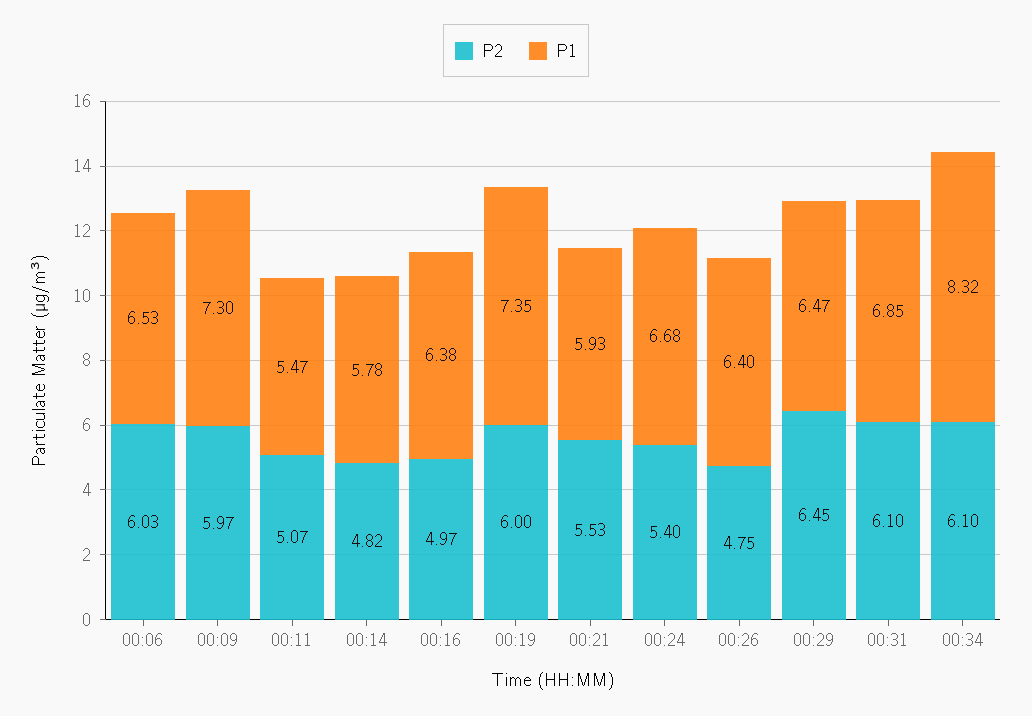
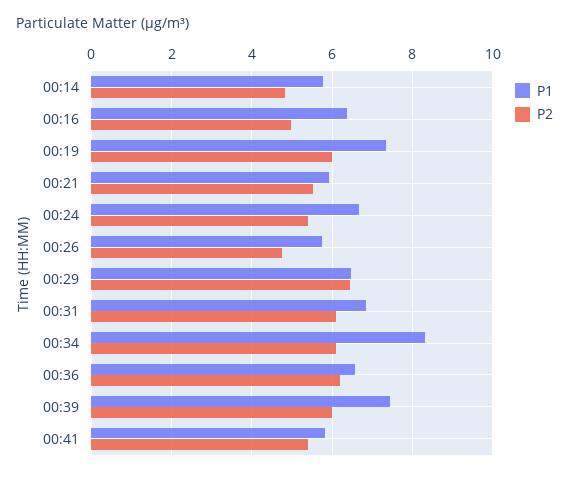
P2, 00:06: 6.03 -> none
P1, 00:06: 6.53 -> none
P2, 00:09: 5.97 -> none
P1, 00:09: 7.3 -> none
P2, 00:11: 5.07 -> none
P1, 00:11: 5.47 -> none
P1, 00:26: 6.4 -> 5.8
P1, 00:36: none -> 6.6
P2, 00:36: none -> 6.2
P1, 00:39: none -> 7.4
P2, 00:39: none -> 6
P1, 00:41: none -> 5.8
P2, 00:41: none -> 5.4

